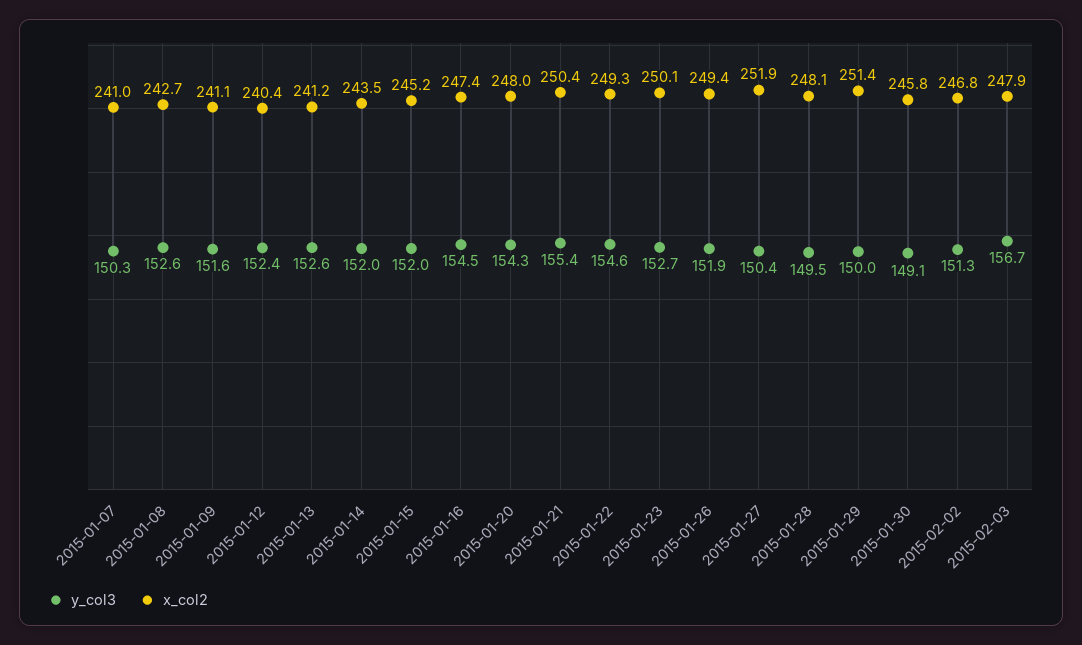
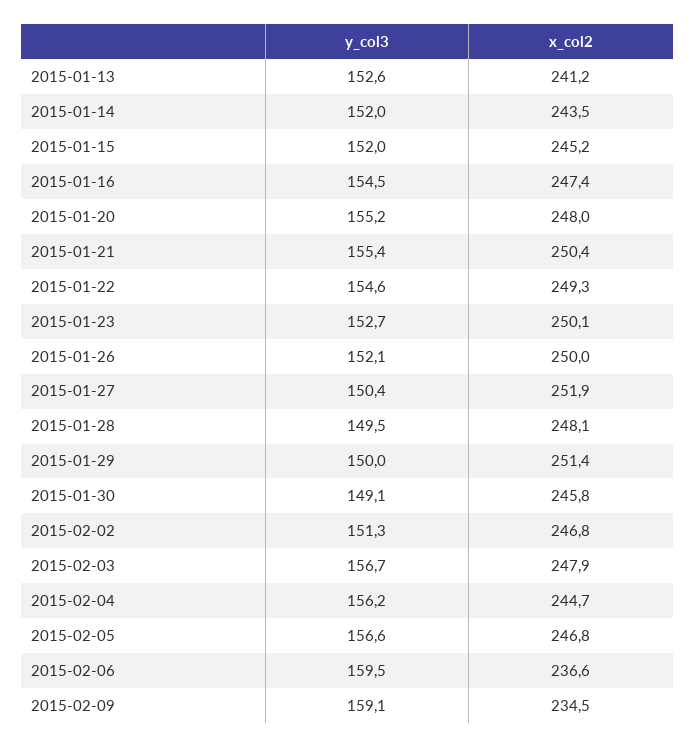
y_col3, 2015-01-07: 150.3 -> none
x_col2, 2015-01-07: 241 -> none
y_col3, 2015-01-08: 152.6 -> none
x_col2, 2015-01-08: 242.7 -> none
y_col3, 2015-01-09: 151.6 -> none
x_col2, 2015-01-09: 241.1 -> none
y_col3, 2015-01-12: 152.4 -> none
x_col2, 2015-01-12: 240.4 -> none
y_col3, 2015-01-20: 154.3 -> 155.2
y_col3, 2015-01-26: 151.9 -> 152.1
x_col2, 2015-01-26: 249.4 -> 250
y_col3, 2015-02-04: none -> 156.2
x_col2, 2015-02-04: none -> 244.7
y_col3, 2015-02-05: none -> 156.6
x_col2, 2015-02-05: none -> 246.8
y_col3, 2015-02-06: none -> 159.5
x_col2, 2015-02-06: none -> 236.6
y_col3, 2015-02-09: none -> 159.1
x_col2, 2015-02-09: none -> 234.5

